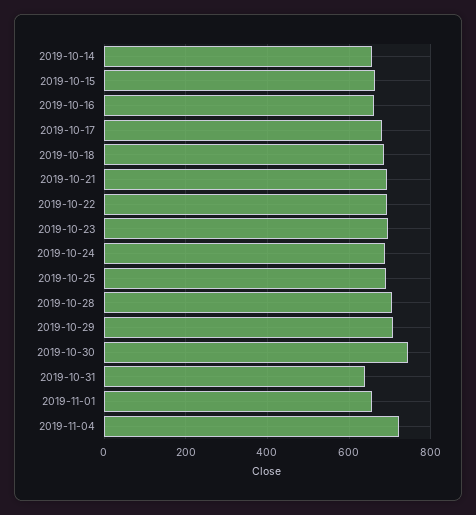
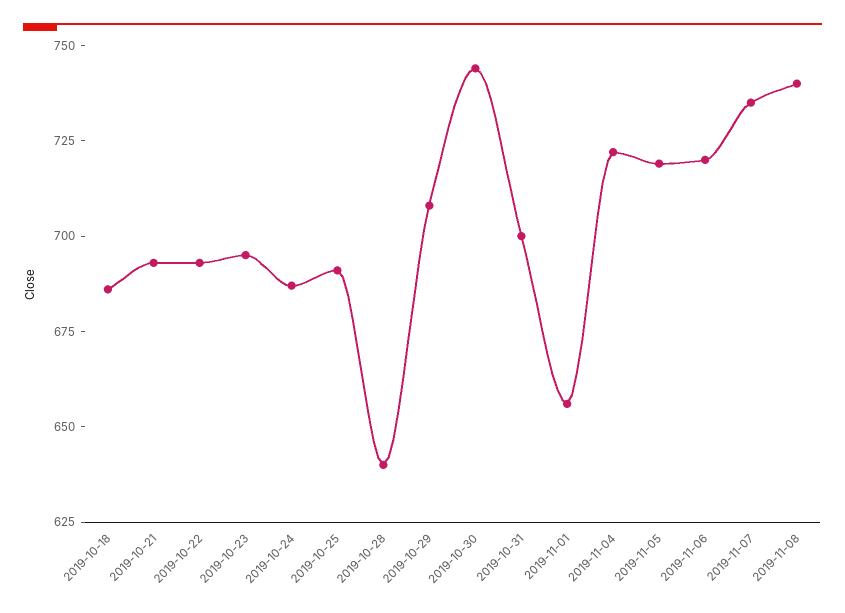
2019-10-14: 660 -> none
2019-10-15: 660 -> none
2019-10-16: 660 -> none
2019-10-17: 680 -> none
2019-10-28: 700 -> 640
2019-10-31: 640 -> 700
2019-11-05: none -> 720
2019-11-06: none -> 720
2019-11-07: none -> 735
2019-11-08: none -> 740

